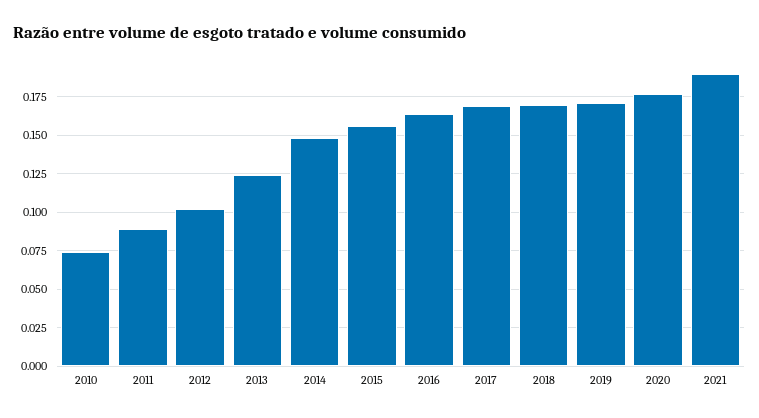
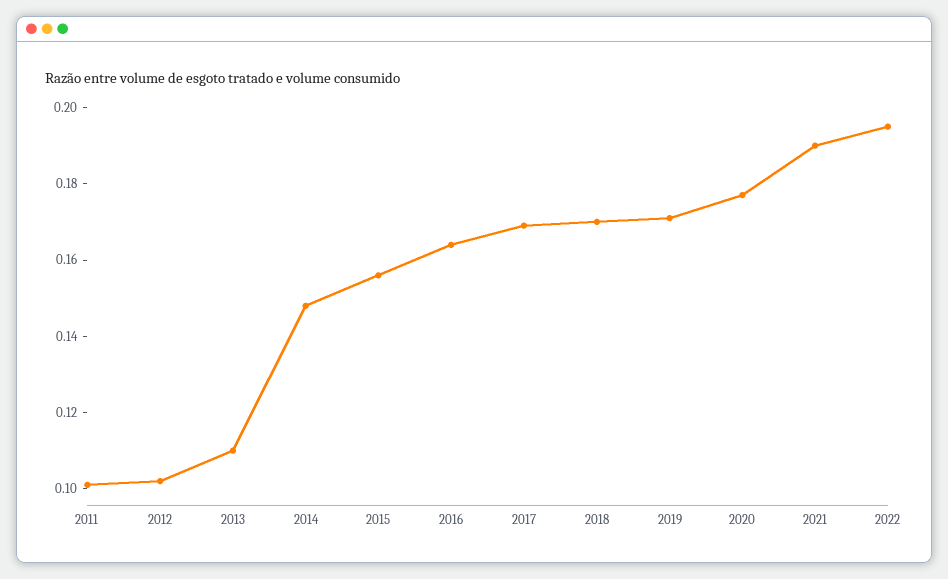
2010: 0.075 -> none
2011: 0.09 -> 0.1
2013: 0.125 -> 0.11
2022: none -> 0.195

